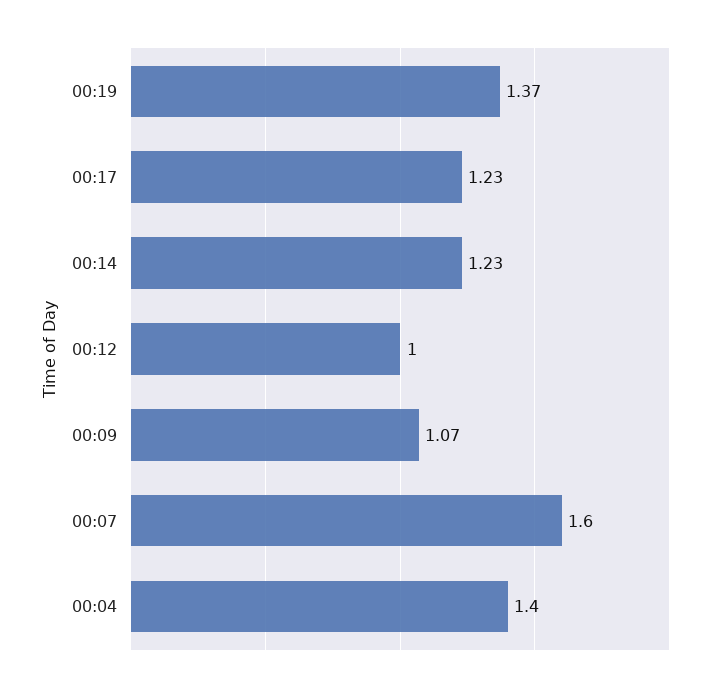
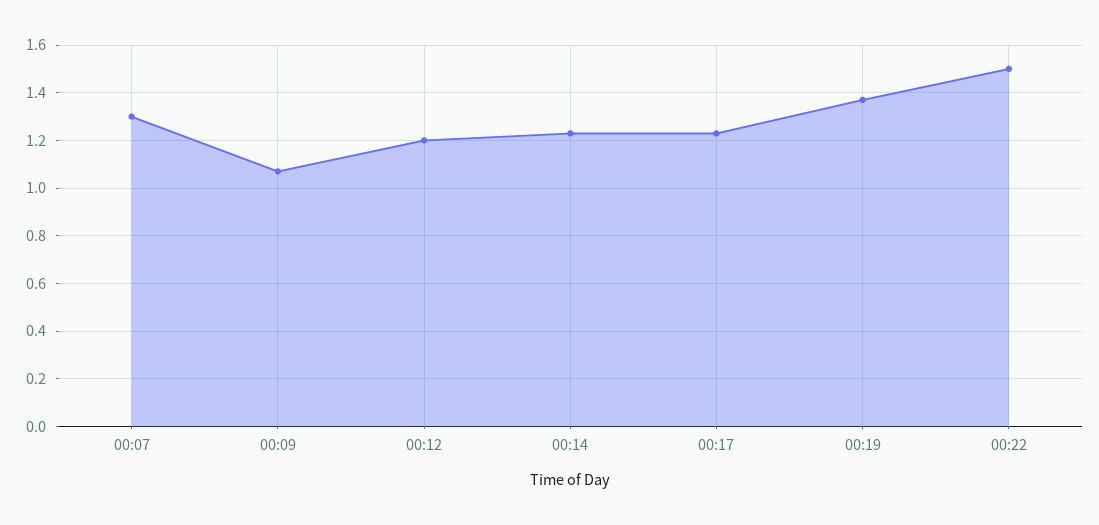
00:12: 1 -> 1.2
00:07: 1.6 -> 1.3
00:04: 1.4 -> none
00:22: none -> 1.5

